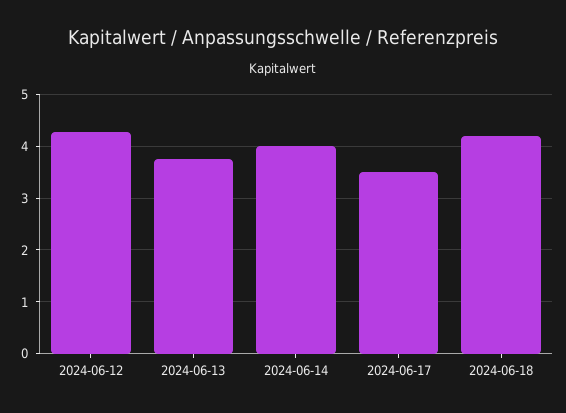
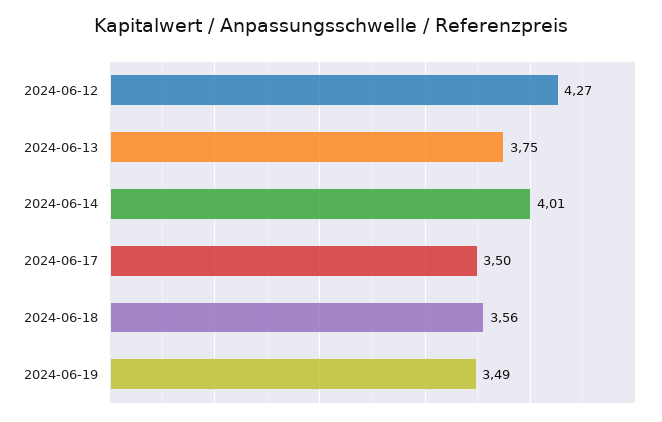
2024-06-18: 4.2 -> 3.56
2024-06-19: none -> 3.49

